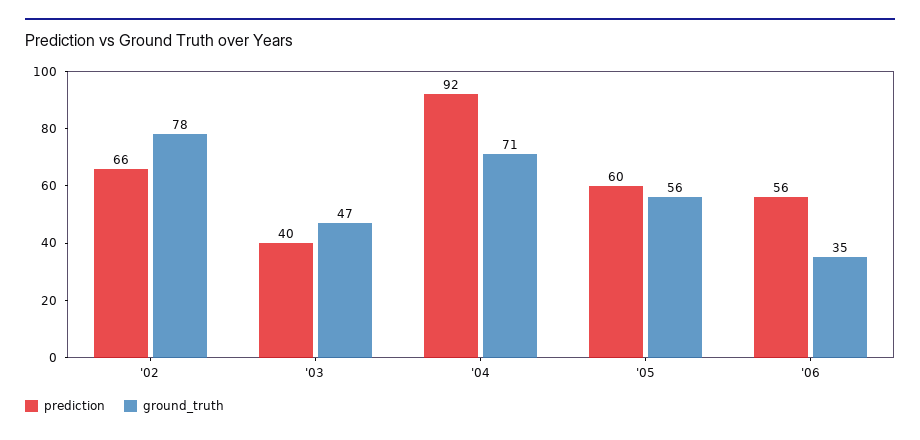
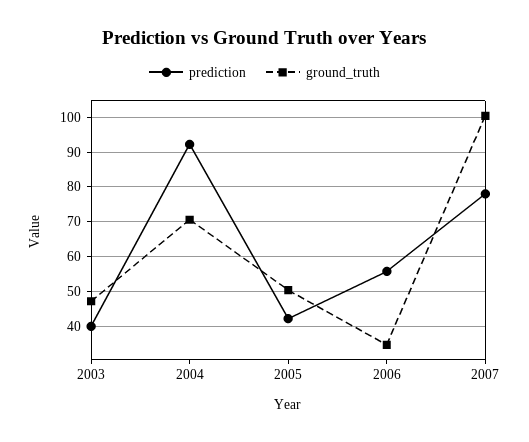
prediction, '02: 66 -> none
ground_truth, '02: 78 -> none
prediction, '05: 60 -> 42
ground_truth, '05: 56 -> 50
prediction, 2007: none -> 78
ground_truth, 2007: none -> 100

